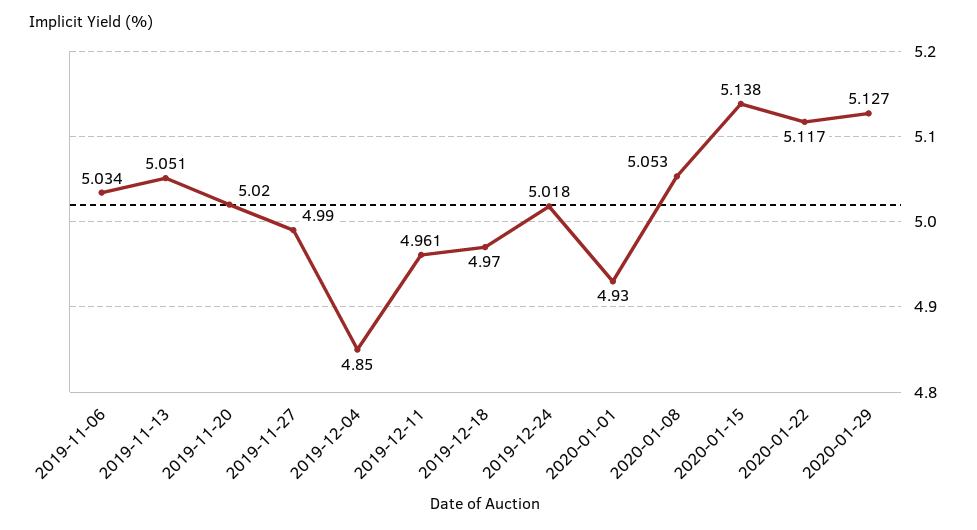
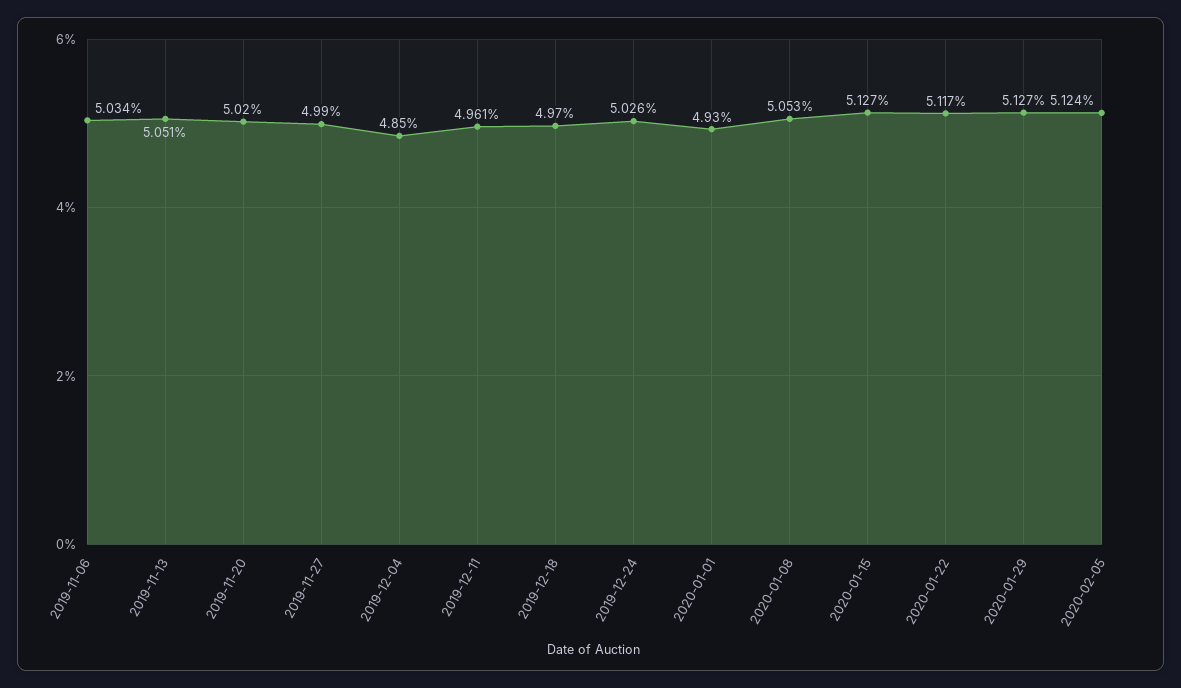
2019-12-24: 5.018 -> 5.026
2020-01-15: 5.138 -> 5.127
2020-02-05: none -> 5.124

